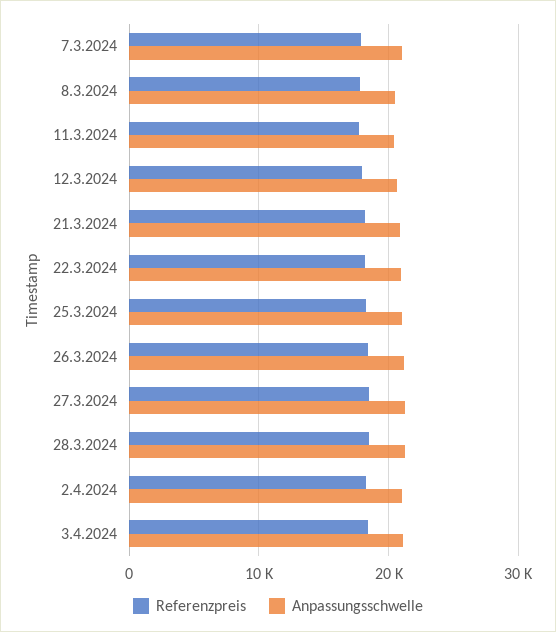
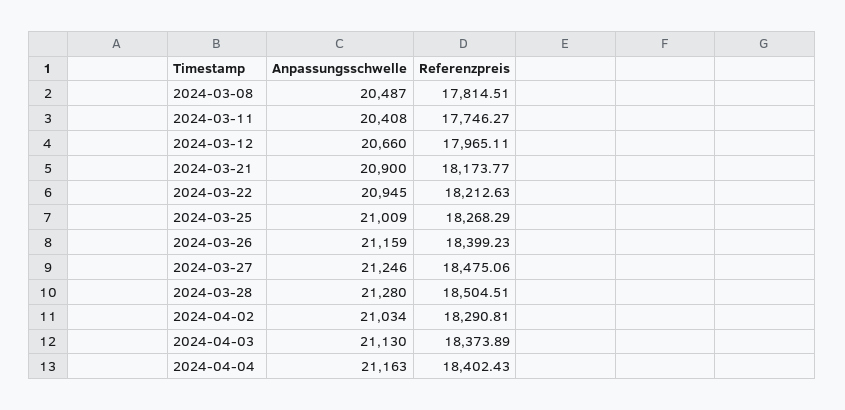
Referenzpreis, 7.3.2024: 18000 -> none
Anpassungsschwelle, 7.3.2024: 21000 -> none
Anpassungsschwelle, 2024-04-04: none -> 21163
Referenzpreis, 2024-04-04: none -> 18402.43

